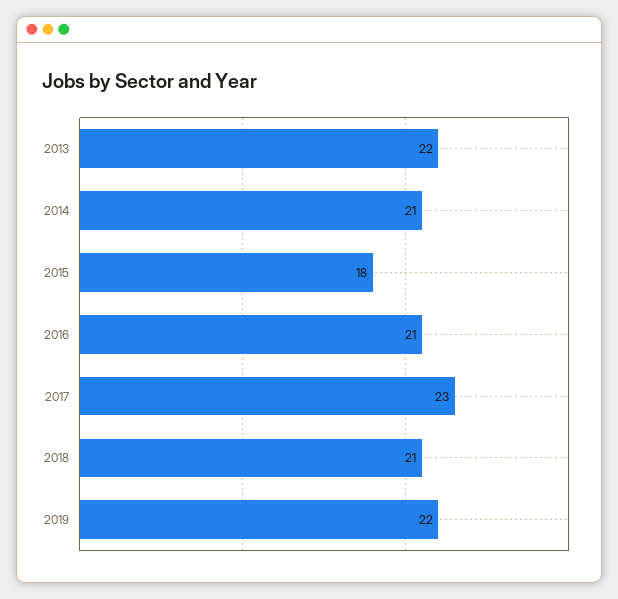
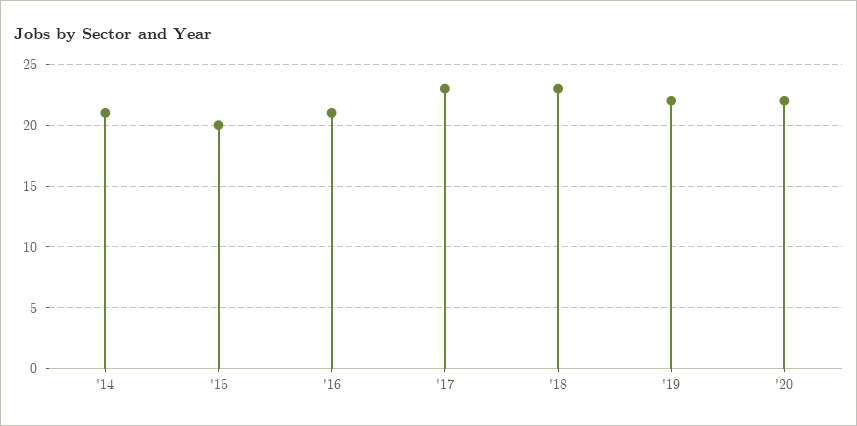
2013: 22 -> none
2015: 18 -> 20
2018: 21 -> 23
'20: none -> 22

